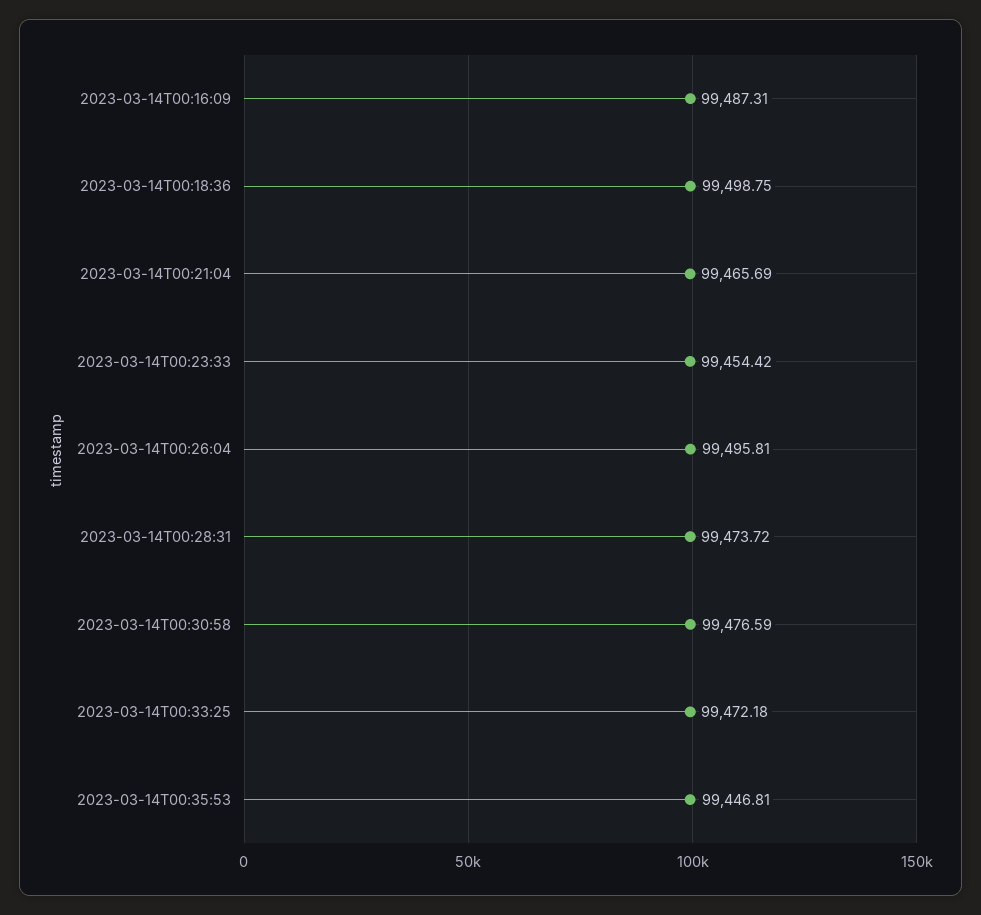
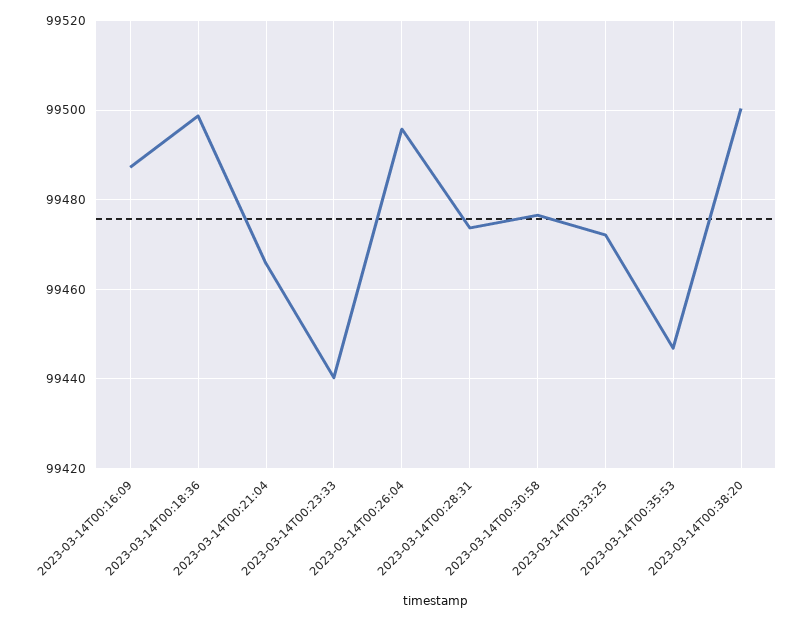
2023-03-14T00:23:33: 99454.42 -> 99440
2023-03-14T00:38:20: none -> 99500

